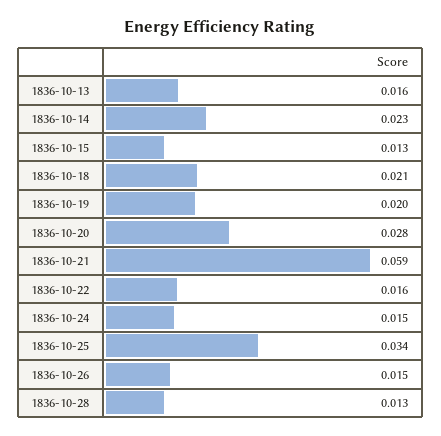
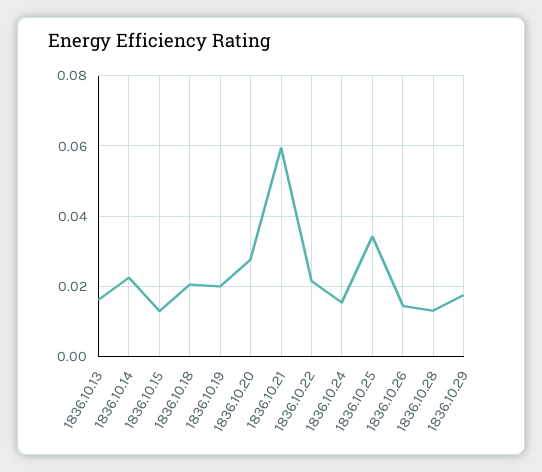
1836-10-22: 0.016 -> 0.022
1836.10.29: none -> 0.018

